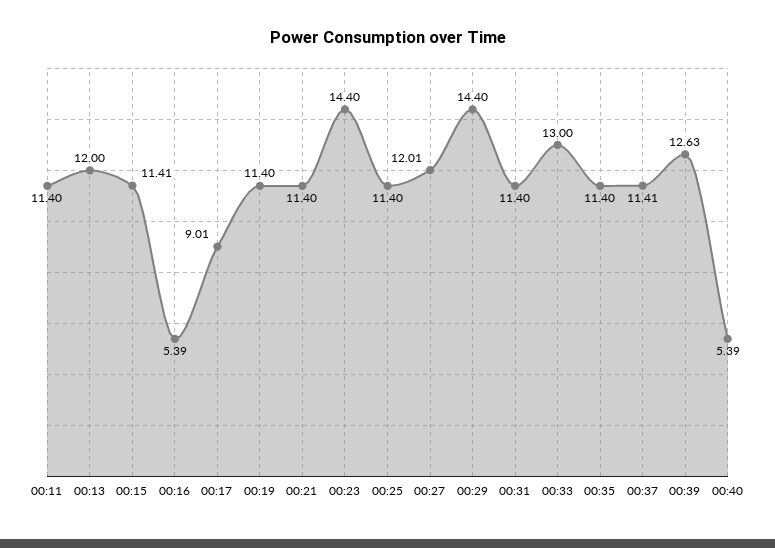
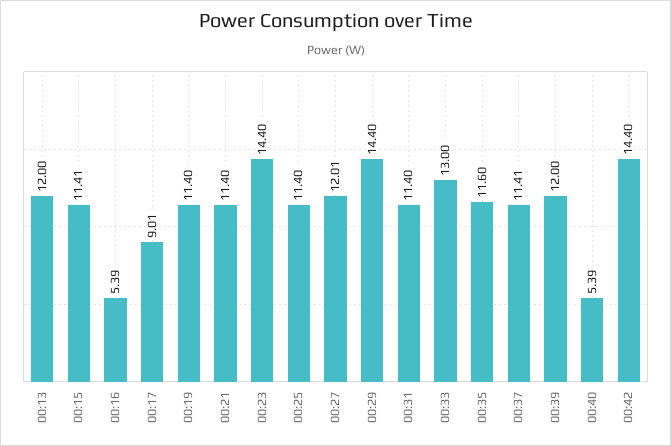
00:11: 11.4 -> none
00:35: 11.4 -> 11.6
00:39: 12.63 -> 12
00:42: none -> 14.4

